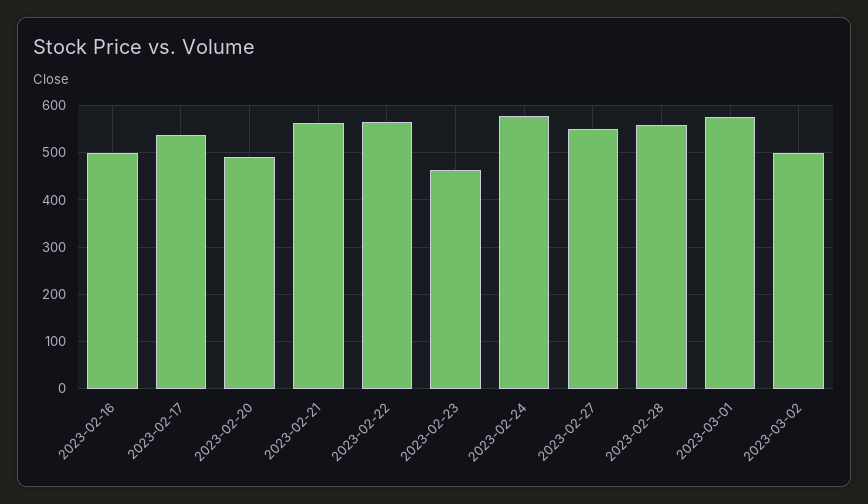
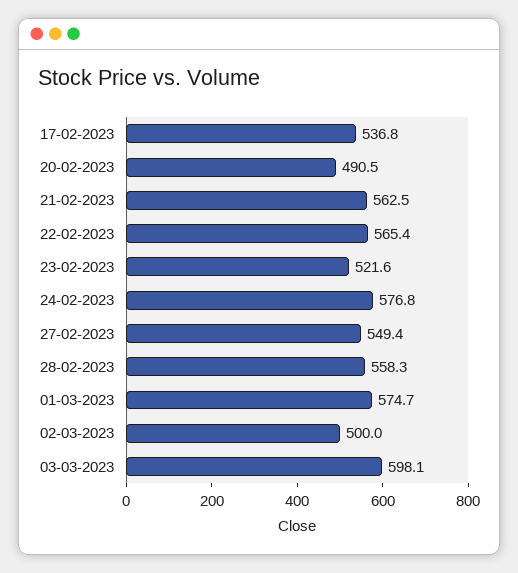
2023-02-16: 500 -> none
2023-02-23: 460 -> 521.6
03-03-2023: none -> 598.1

